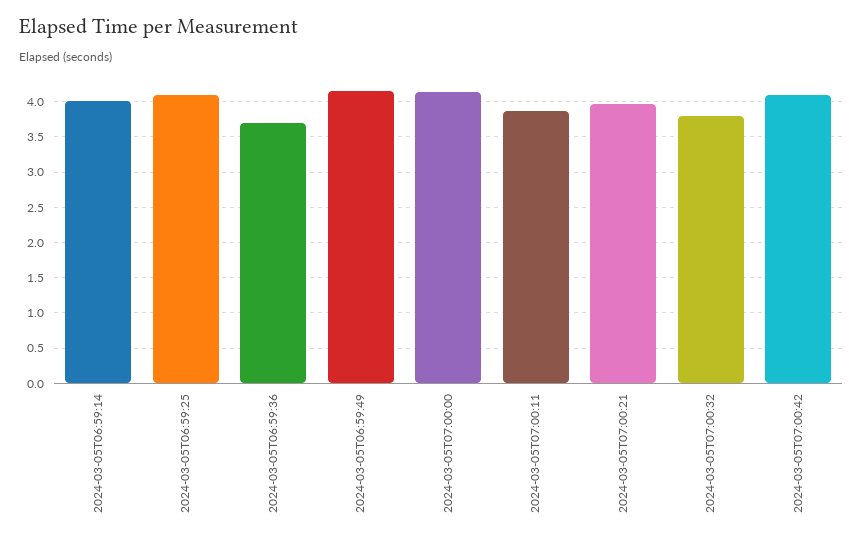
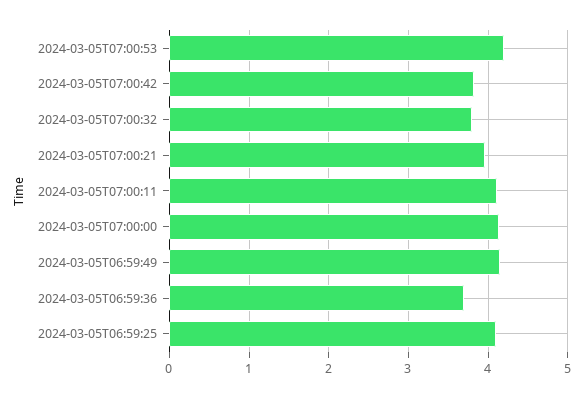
2024-03-05T06:59:14: 4 -> none
2024-03-05T07:00:11: 3.9 -> 4.1
2024-03-05T07:00:42: 4.1 -> 3.8
2024-03-05T07:00:53: none -> 4.2

